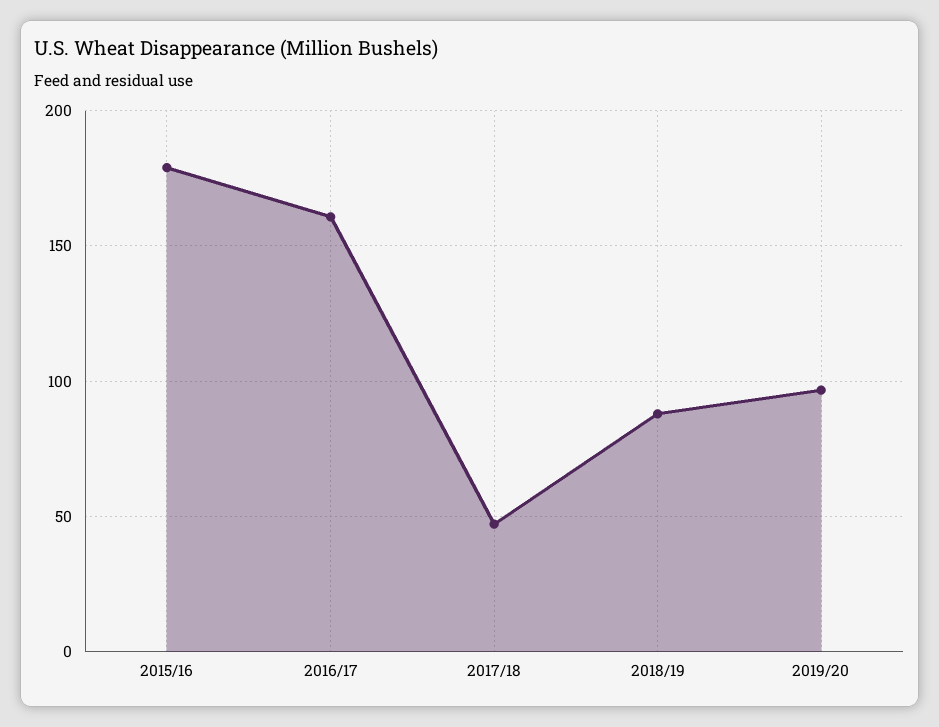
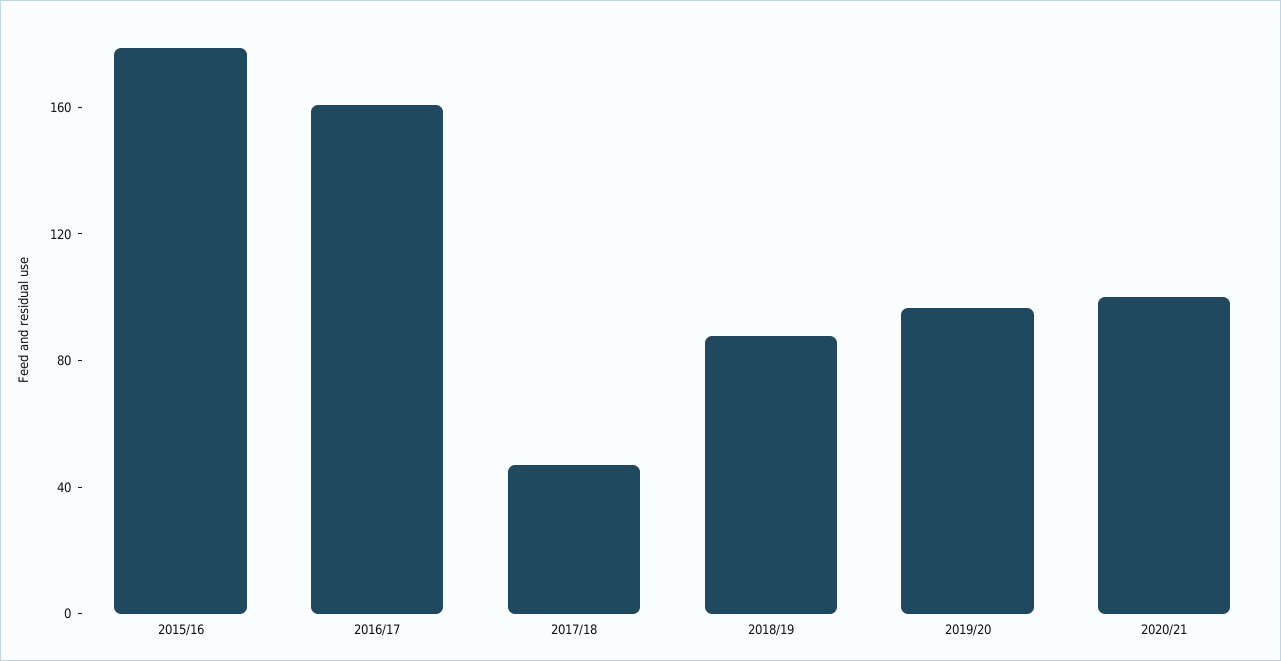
2020/21: none -> 100

